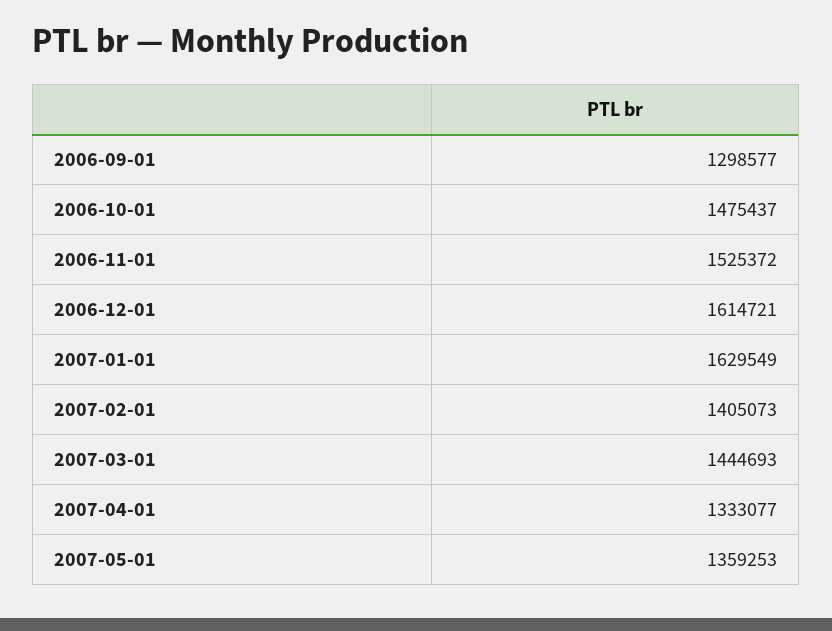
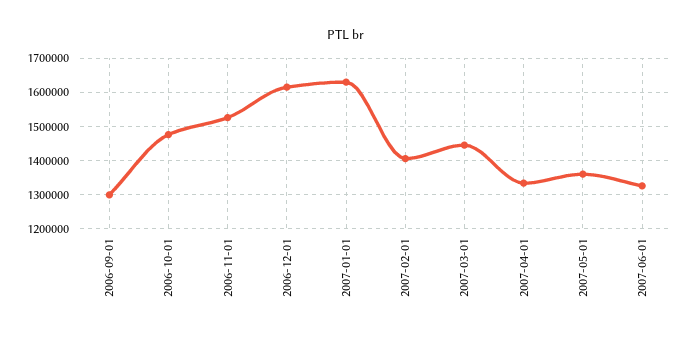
2007-06-01: none -> 1320000

